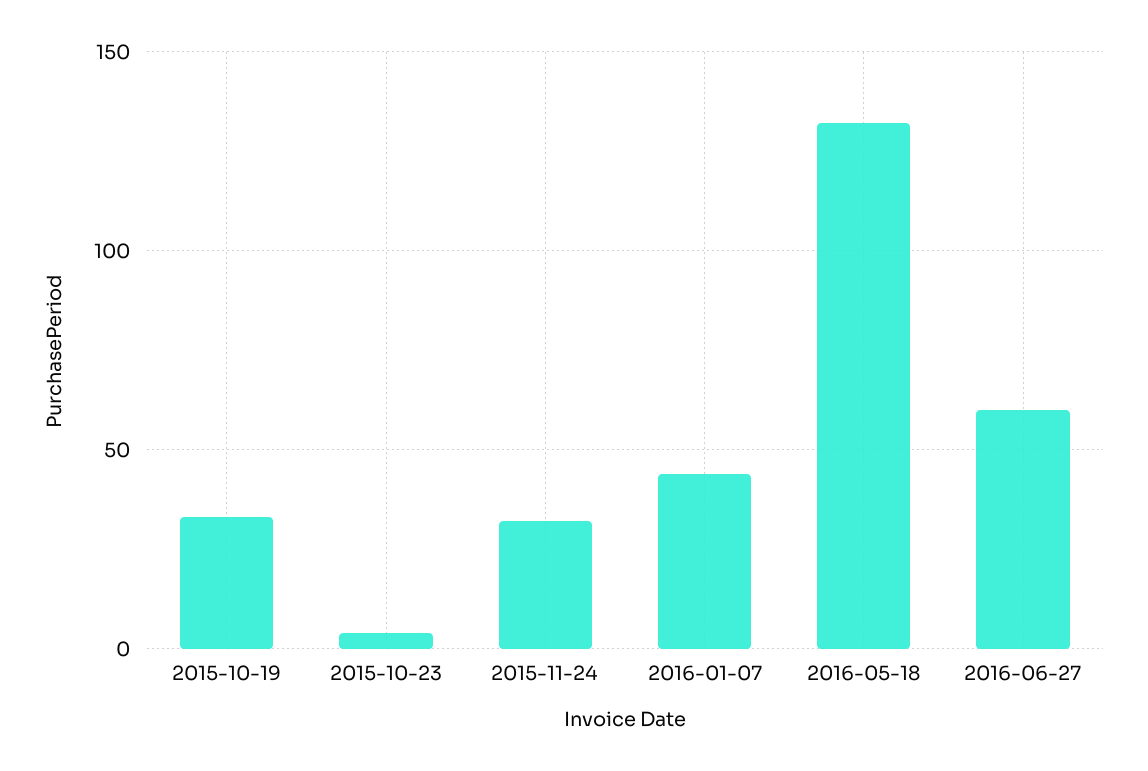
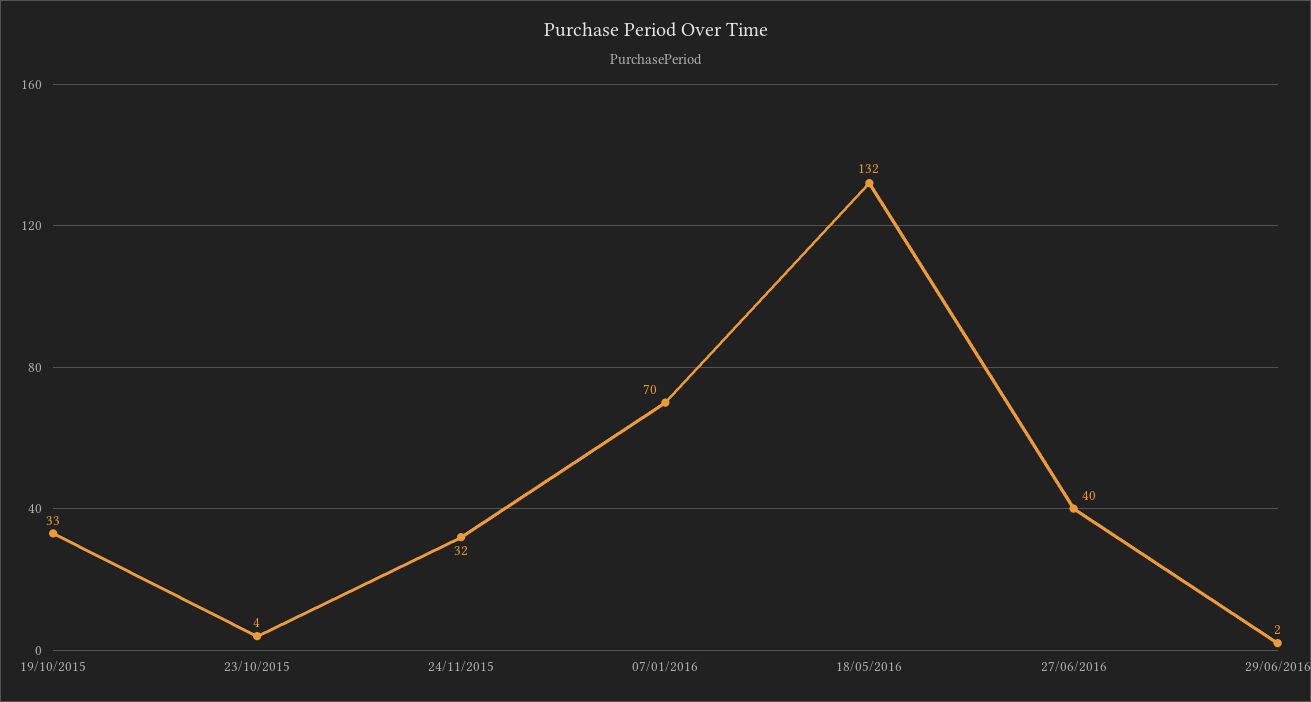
2016-01-07: 45 -> 70
2016-06-27: 60 -> 40
29/06/2016: none -> 2

